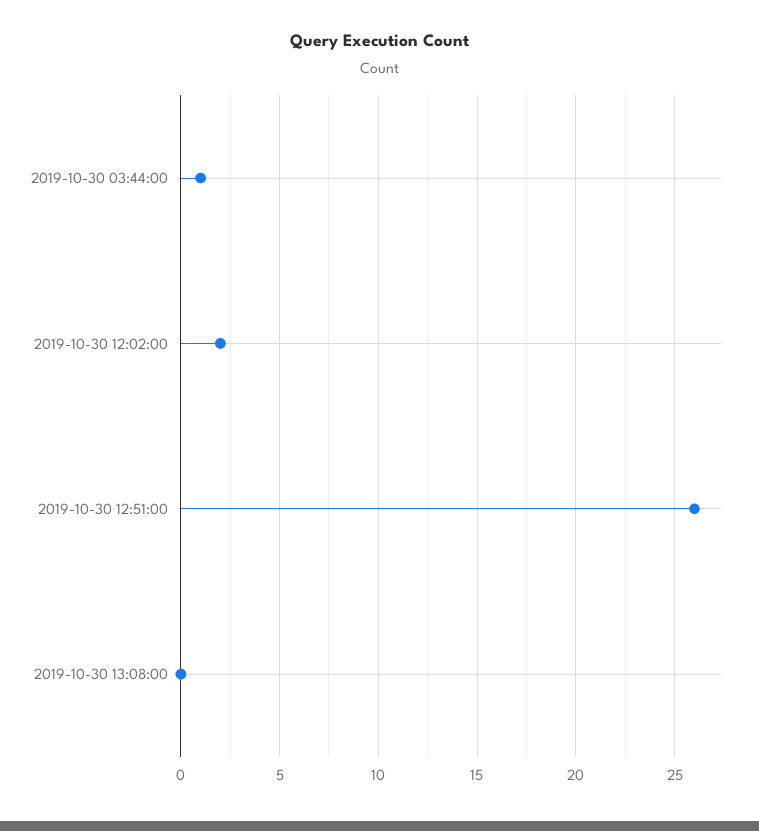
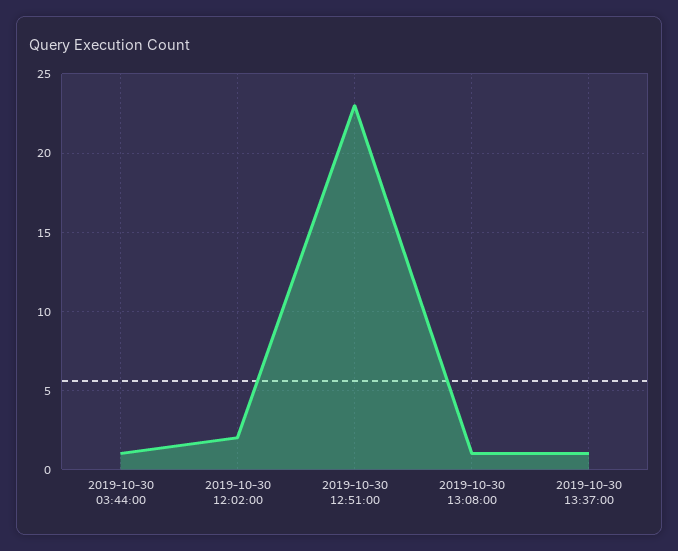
2019-10-30 12:51:00: 26 -> 23
2019-10-30 13:08:00: 0 -> 1
2019-10-30 13:37:00: none -> 1

